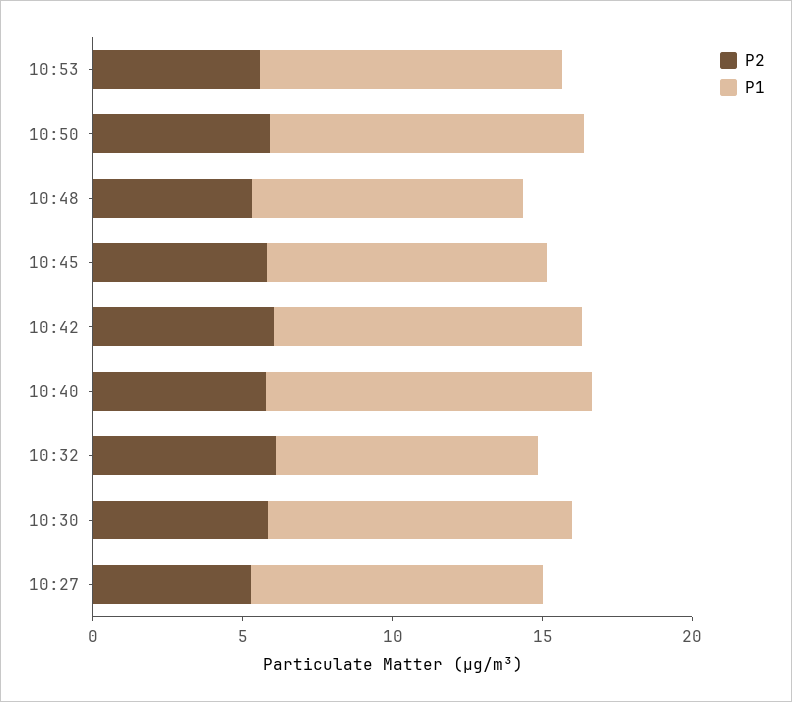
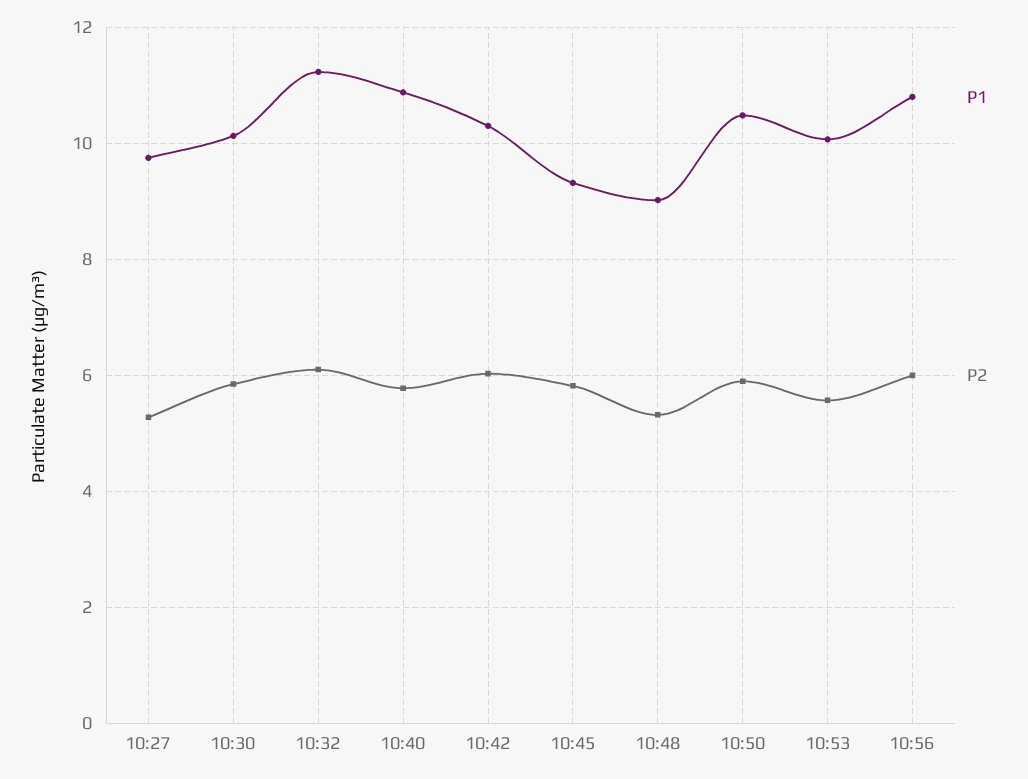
P1, 10:32: 9 -> 11.2
P1, 10:56: none -> 10.8
P2, 10:56: none -> 6

